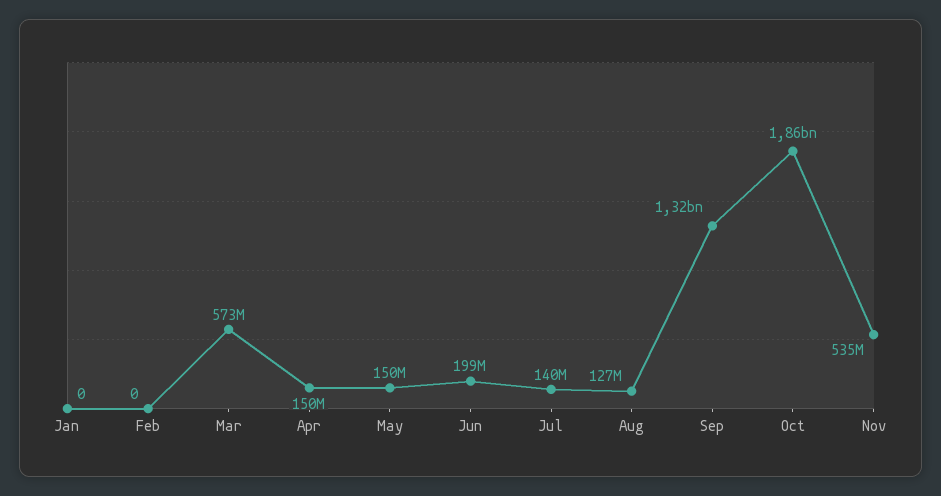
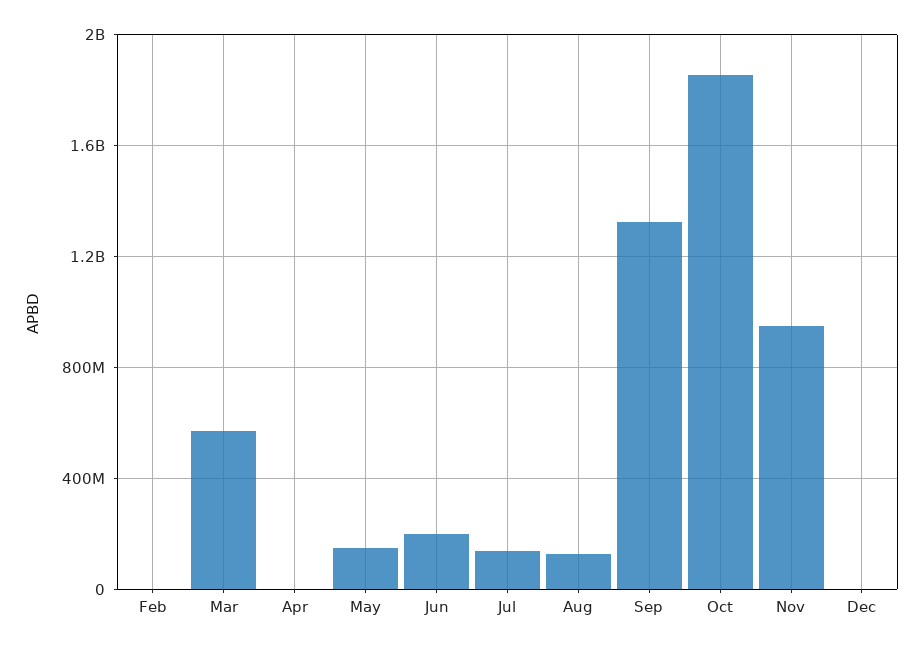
Jan: 0 -> none
Apr: 150000000 -> 0
Nov: 535000000 -> 950000000
Dec: none -> 0

